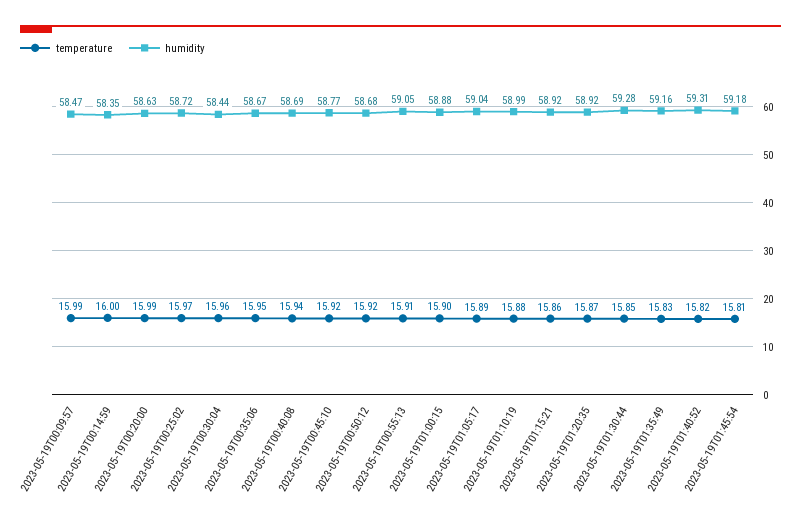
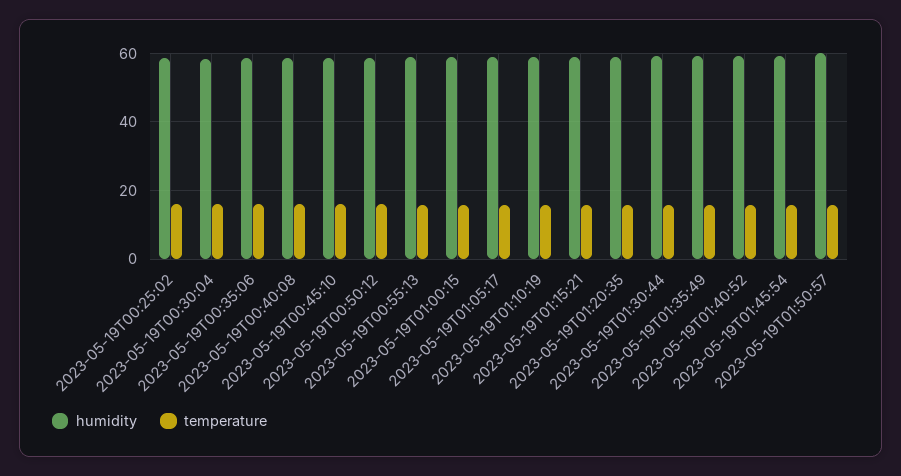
temperature, 2023-05-19T00:09:57: 15.99 -> none
humidity, 2023-05-19T00:09:57: 58.47 -> none
temperature, 2023-05-19T00:14:59: 16 -> none
humidity, 2023-05-19T00:14:59: 58.35 -> none
temperature, 2023-05-19T00:20:00: 15.99 -> none
humidity, 2023-05-19T00:20:00: 58.63 -> none
humidity, 2023-05-19T01:50:57: none -> 60
temperature, 2023-05-19T01:50:57: none -> 16

